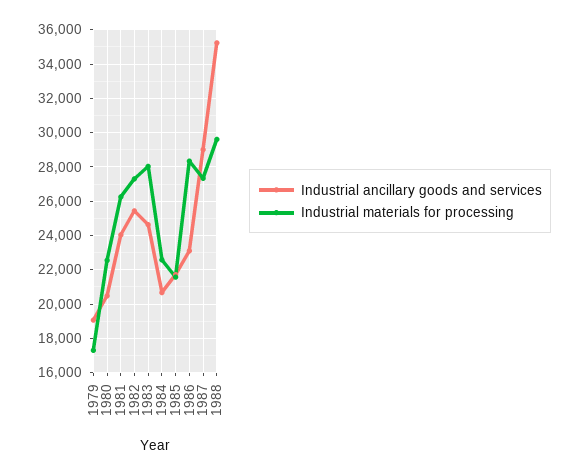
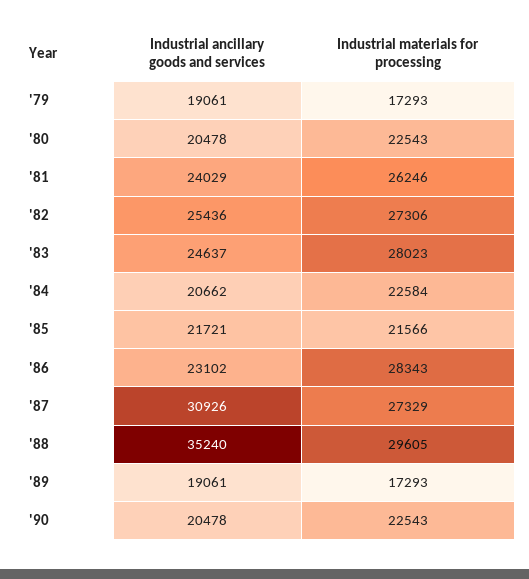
Industrial ancillary goods and services, 1987: 29000 -> 30926
Industrial ancillary goods and services, '89: none -> 19061
Industrial materials for processing, '89: none -> 17293
Industrial ancillary goods and services, '90: none -> 20478
Industrial materials for processing, '90: none -> 22543

